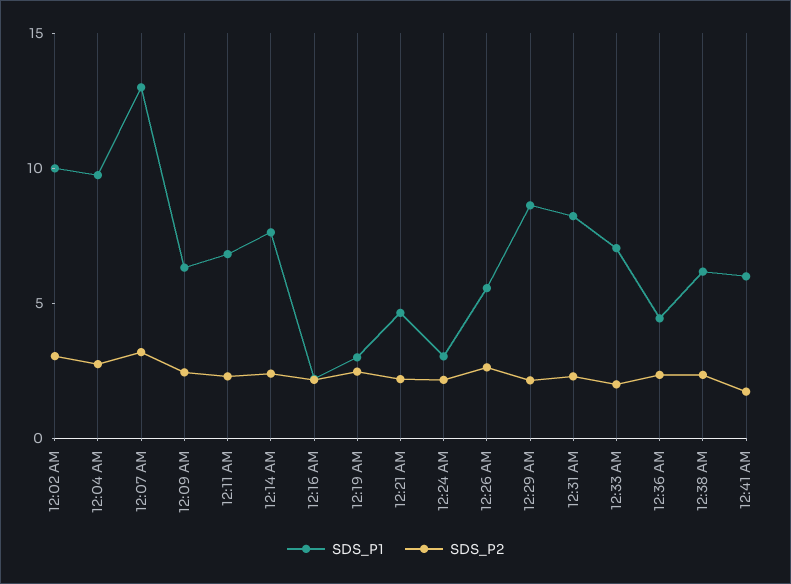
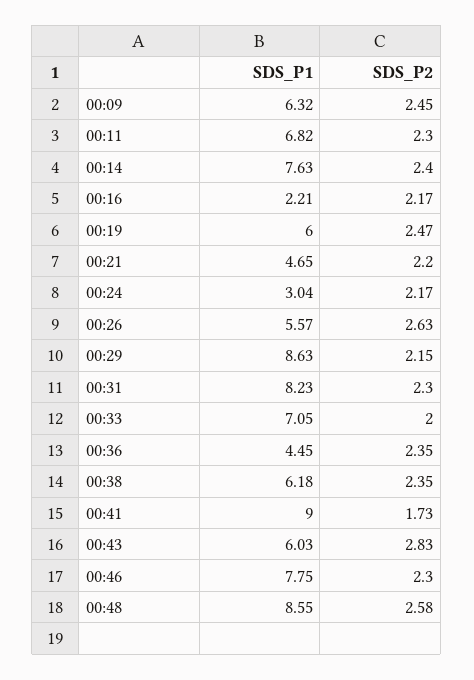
SDS_P1, 12:02 AM: 10 -> none
SDS_P2, 12:02 AM: 3 -> none
SDS_P1, 12:04 AM: 10 -> none
SDS_P2, 12:04 AM: 3 -> none
SDS_P1, 12:07 AM: 13 -> none
SDS_P2, 12:07 AM: 3 -> none
SDS_P1, 12:19 AM: 3 -> 6
SDS_P1, 12:41 AM: 6 -> 9
SDS_P1, 00:43: none -> 6.03
SDS_P2, 00:43: none -> 2.83
SDS_P1, 00:46: none -> 7.75
SDS_P2, 00:46: none -> 2.3
SDS_P1, 00:48: none -> 8.55
SDS_P2, 00:48: none -> 2.58

